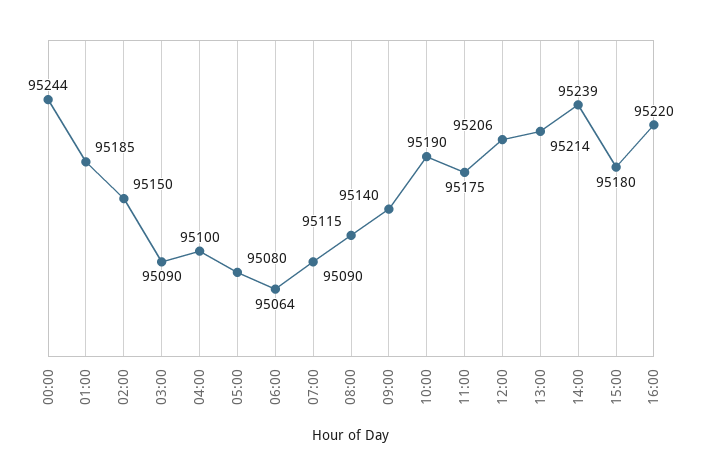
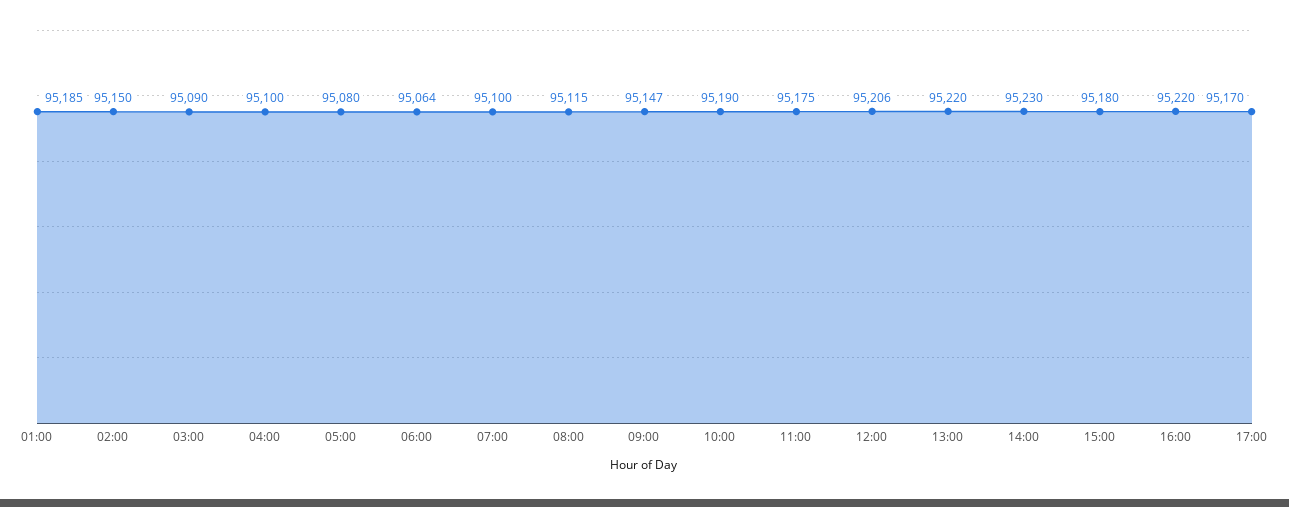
00:00: 95244 -> none
07:00: 95090 -> 95100
09:00: 95140 -> 95147
13:00: 95214 -> 95220
14:00: 95239 -> 95230
17:00: none -> 95170

